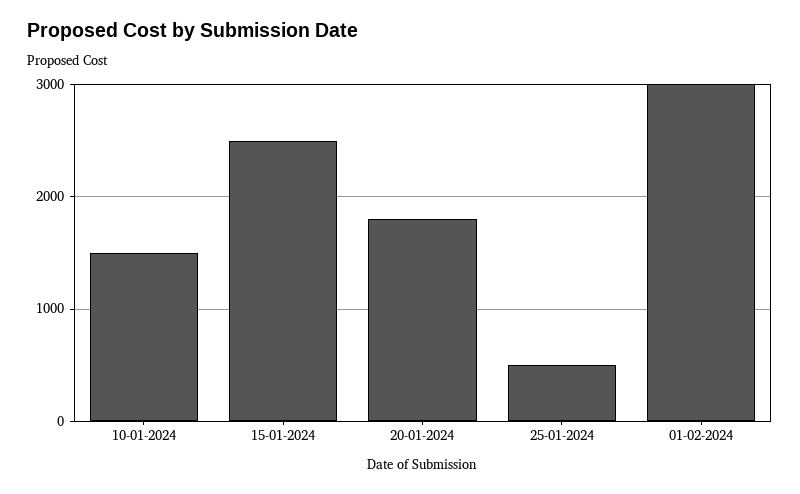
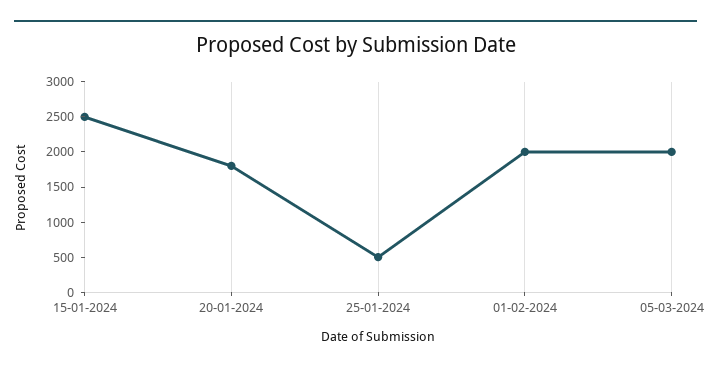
10-01-2024: 1500 -> none
01-02-2024: 3000 -> 2000
05-03-2024: none -> 2000

